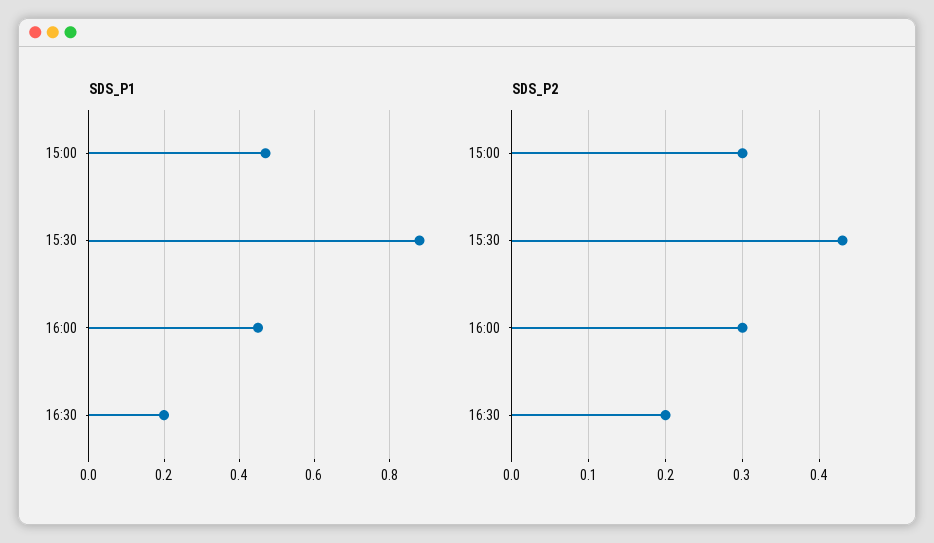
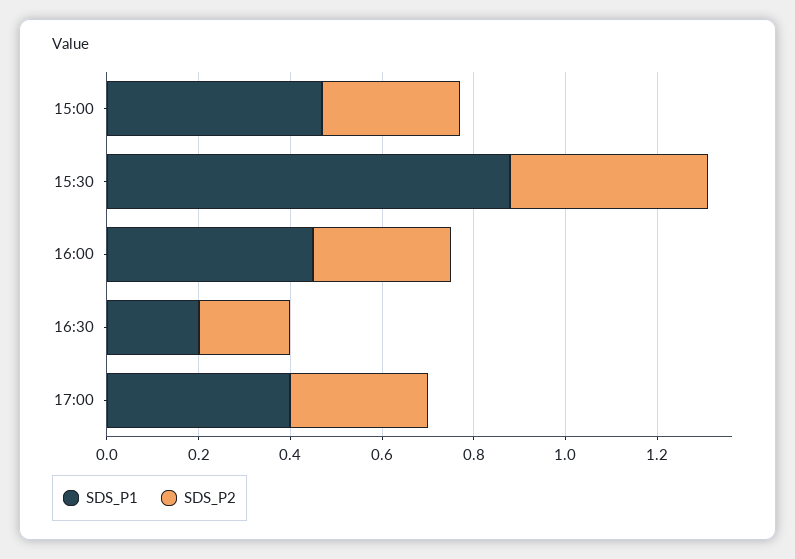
SDS_P1, 17:00: none -> 0.4
SDS_P2, 17:00: none -> 0.3

